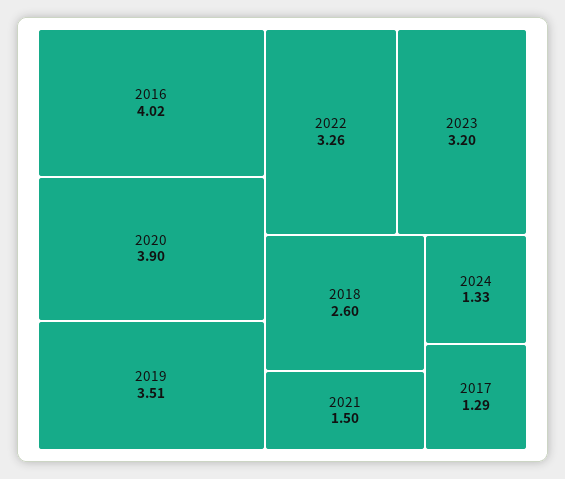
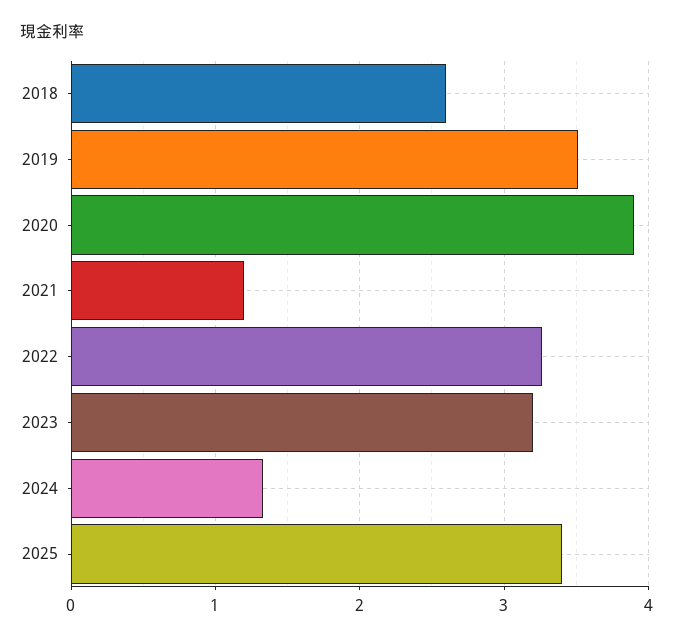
2016: 4.02 -> none
2021: 1.5 -> 1.2
2017: 1.29 -> none
2025: none -> 3.4

